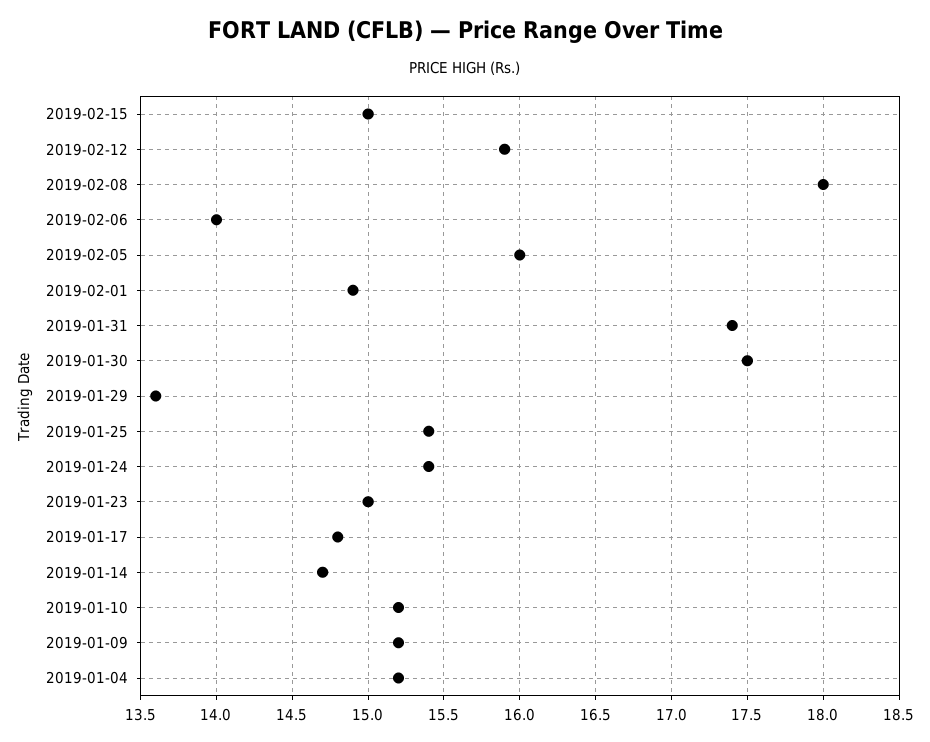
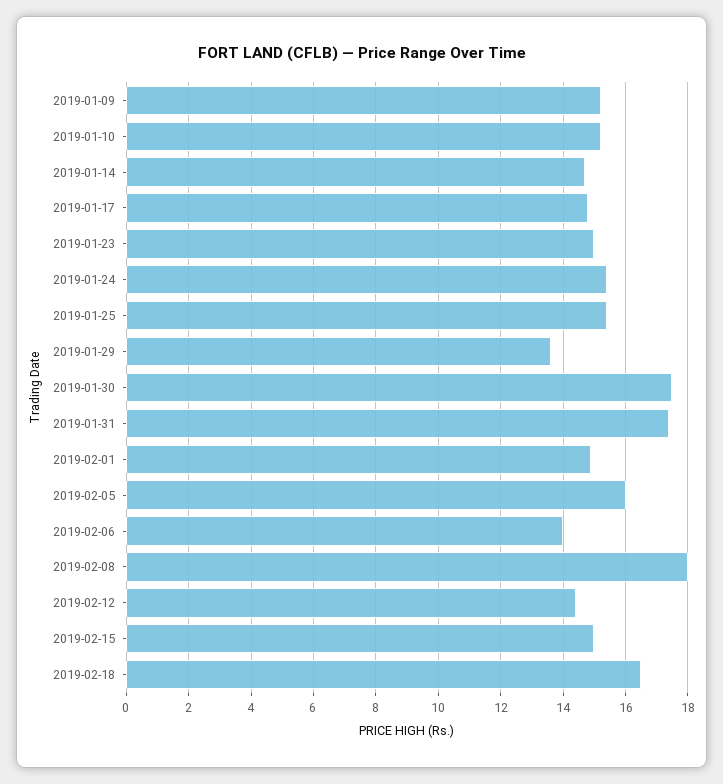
2019-02-12: 15.9 -> 14.5
2019-01-04: 15.2 -> none
2019-02-18: none -> 16.5

